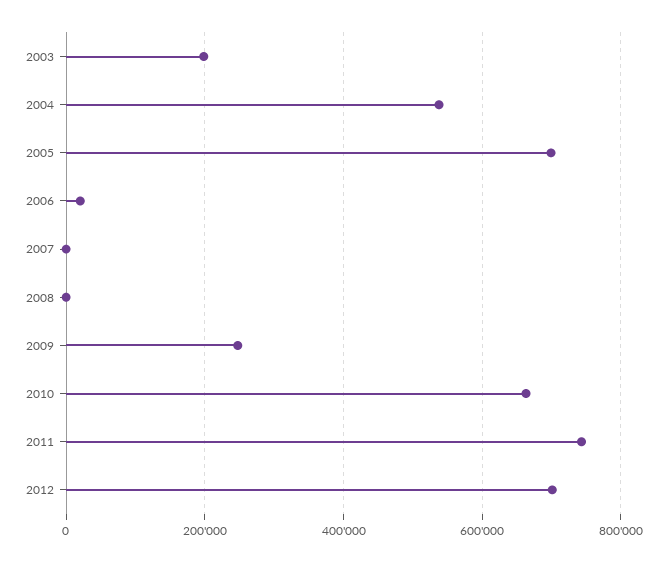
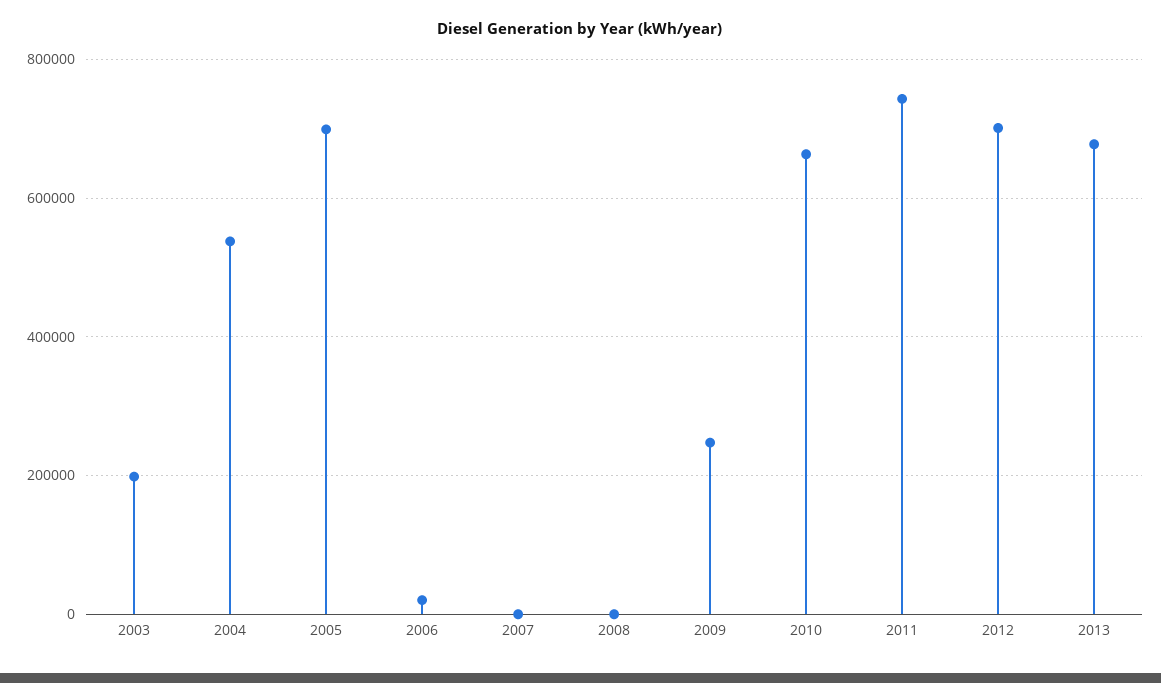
2013: none -> 680000

